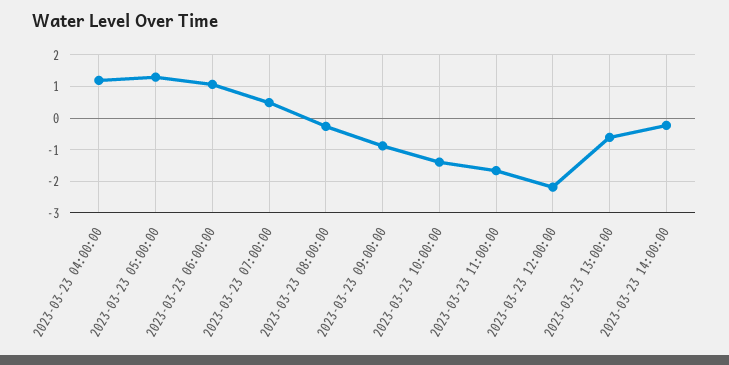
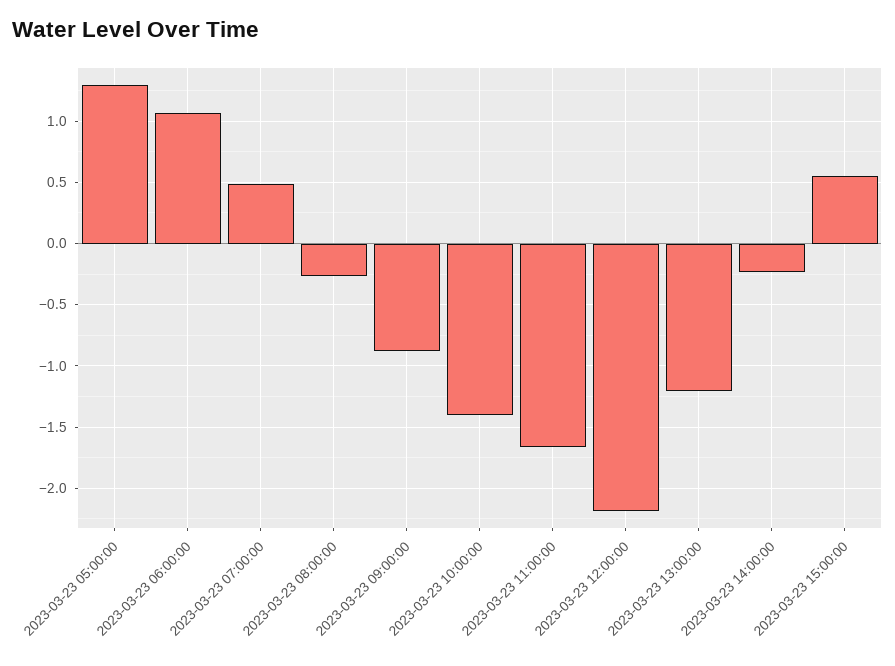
2023-03-23 04:00:00: 1.2 -> none
2023-03-23 13:00:00: -0.6 -> -1.2
2023-03-23 15:00:00: none -> 0.55

